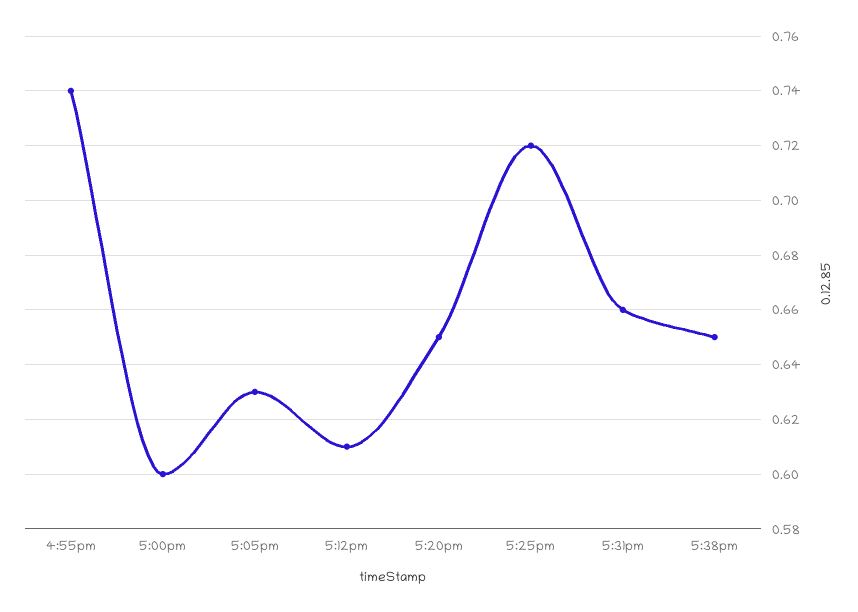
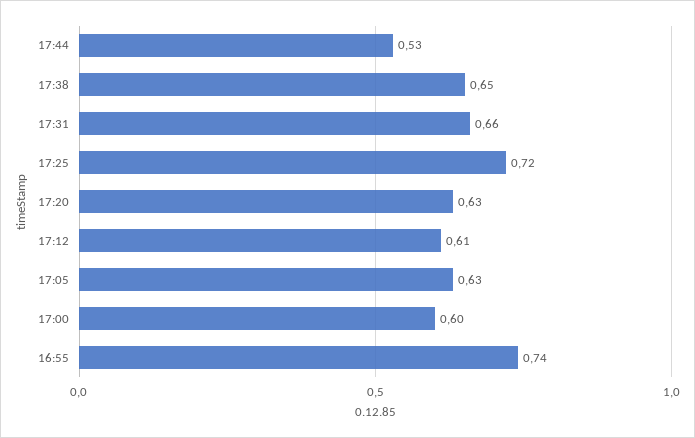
5:20pm: 0.65 -> 0.63
17:44: none -> 0.53

